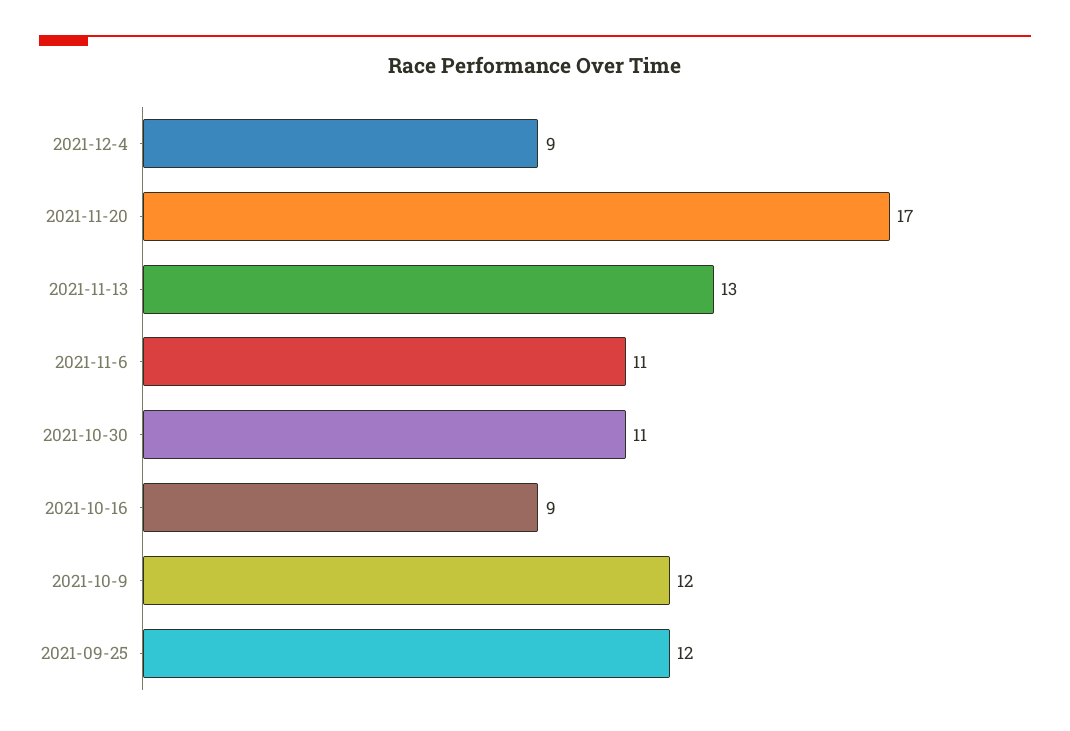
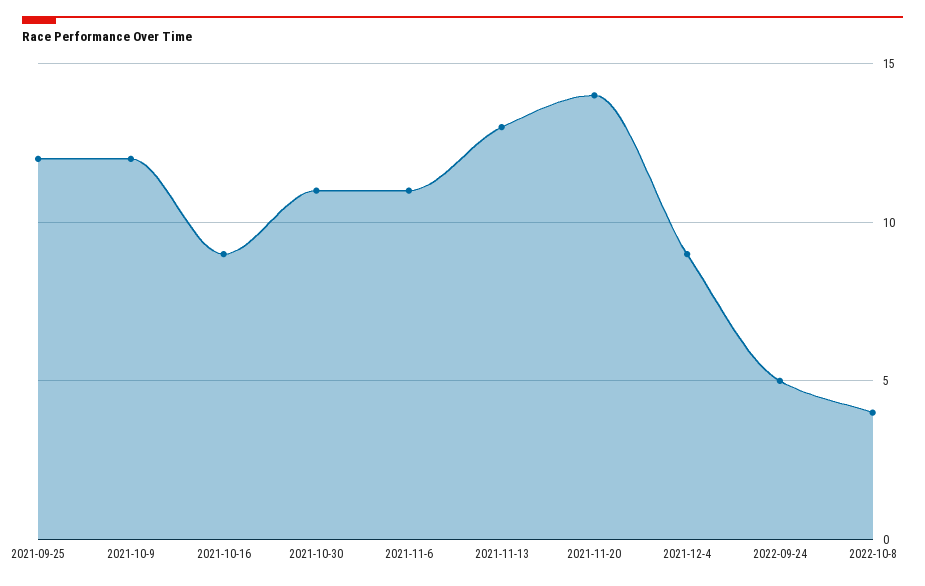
2021-11-20: 17 -> 14
2022-09-24: none -> 5
2022-10-8: none -> 4

